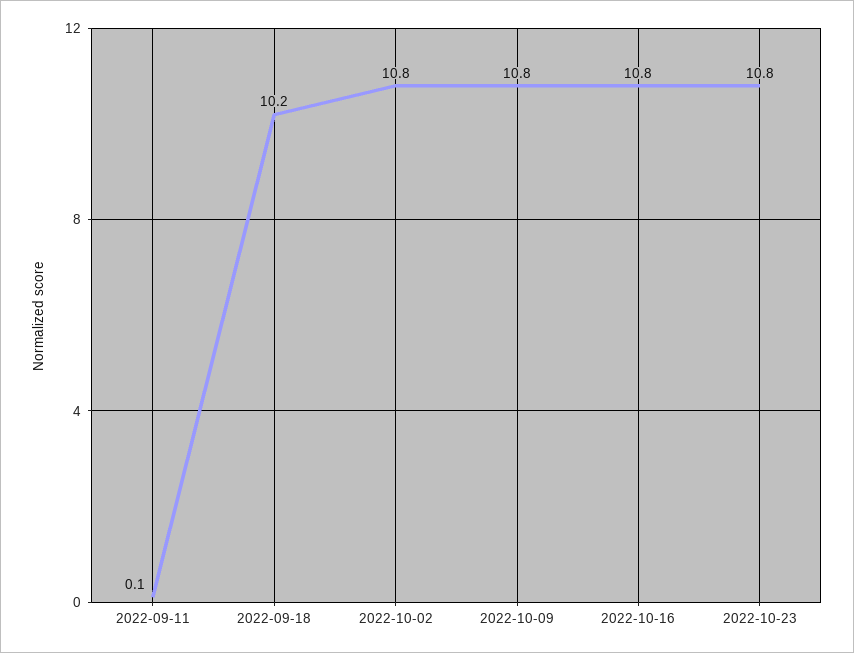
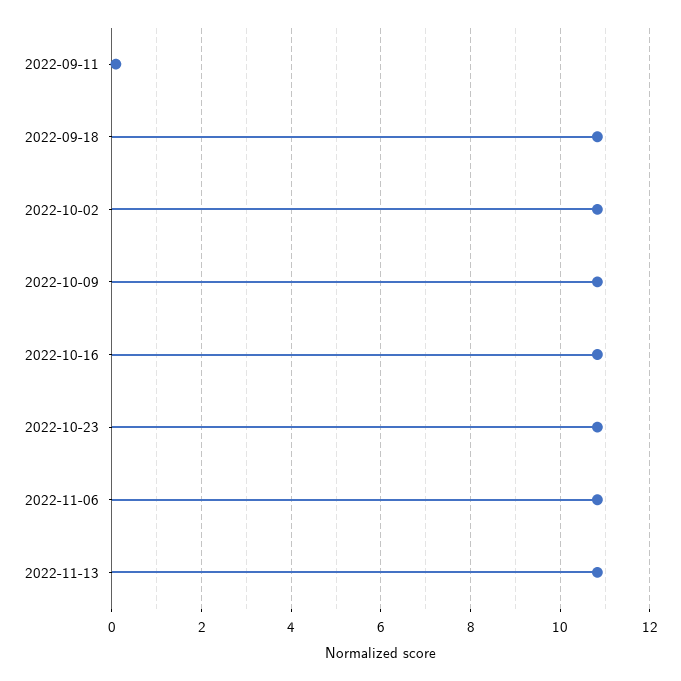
2022-09-18: 10.2 -> 10.8
2022-11-06: none -> 10.8
2022-11-13: none -> 10.8

